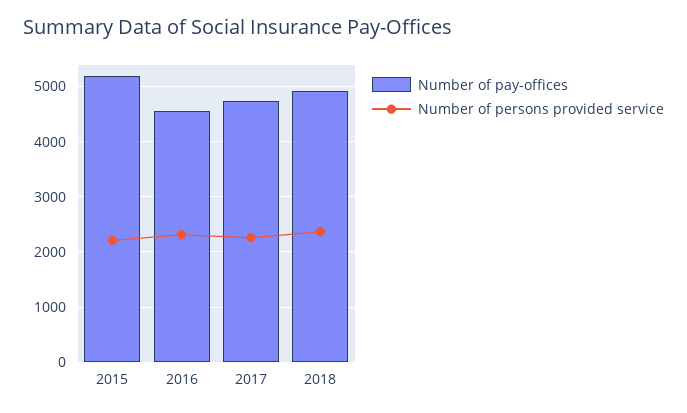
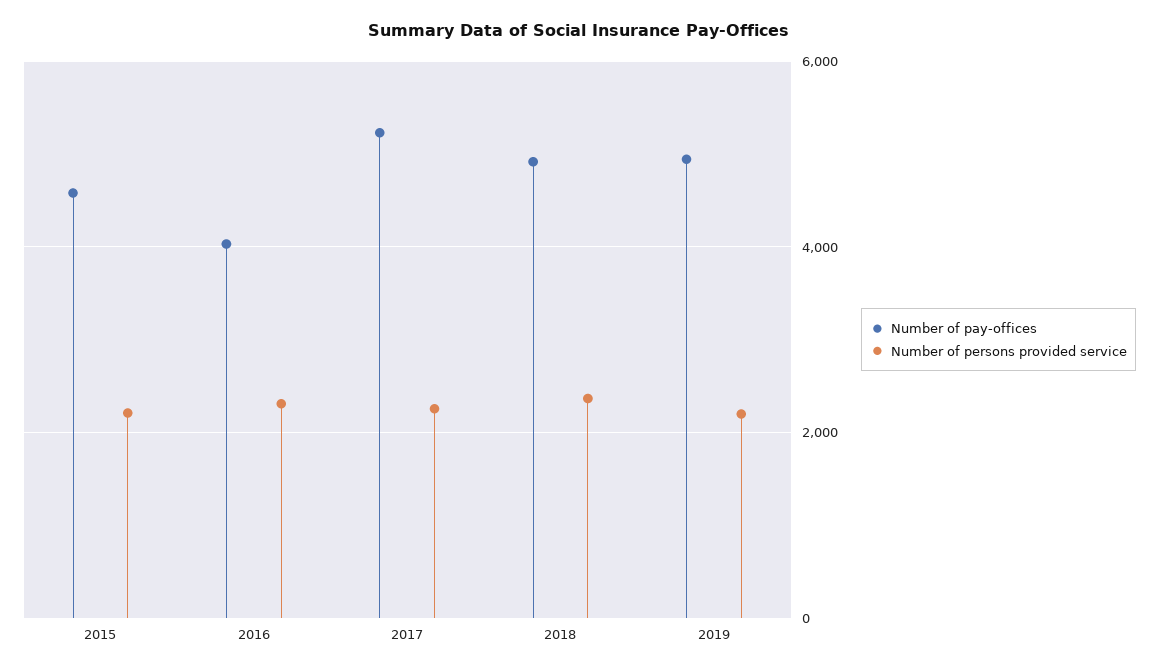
Number of pay-offices, 2015: 5200 -> 4600
Number of pay-offices, 2016: 4600 -> 4000
Number of pay-offices, 2017: 4800 -> 5200
Number of pay-offices, 2019: none -> 5000
Number of persons provided service, 2019: none -> 2200

